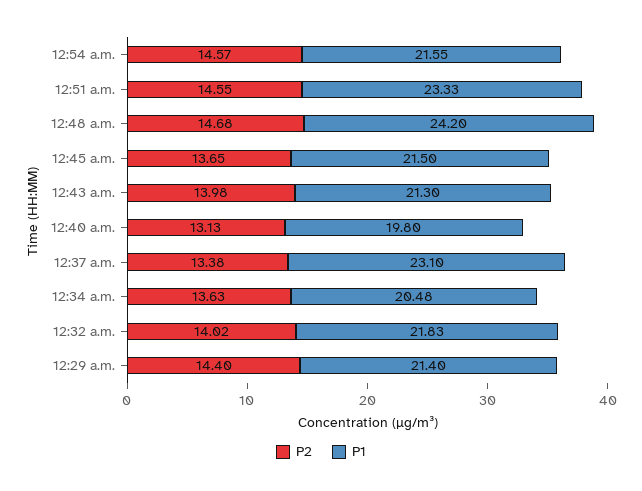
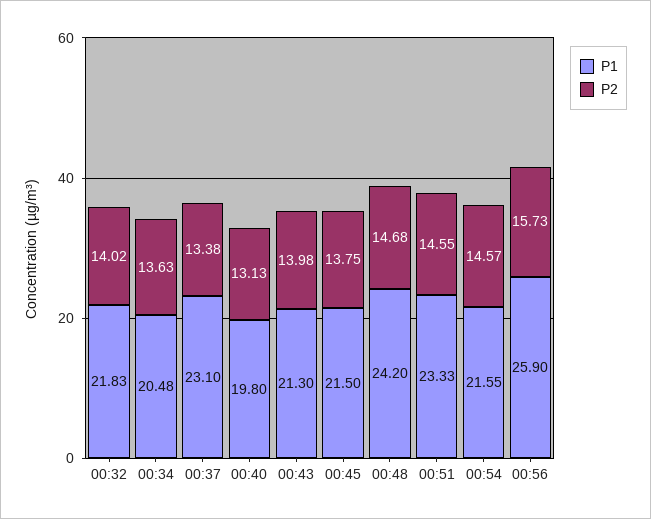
P2, 12:45 a.m.: 13.65 -> 13.75
P2, 12:29 a.m.: 14.4 -> none
P1, 12:29 a.m.: 21.4 -> none
P1, 00:56: none -> 25.9
P2, 00:56: none -> 15.73

